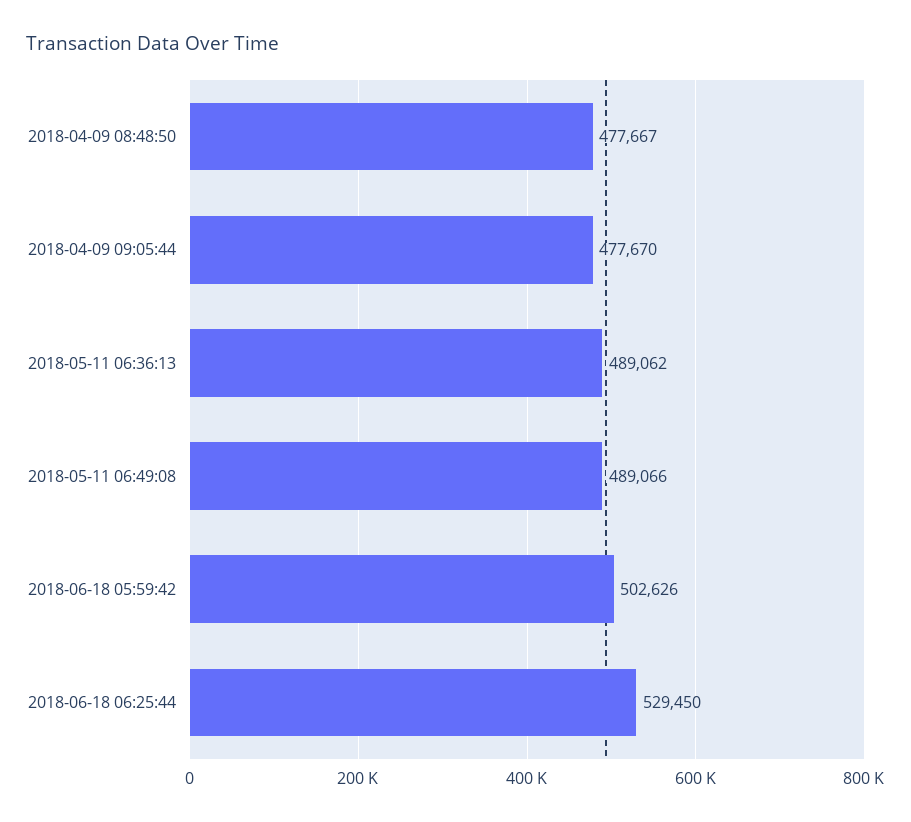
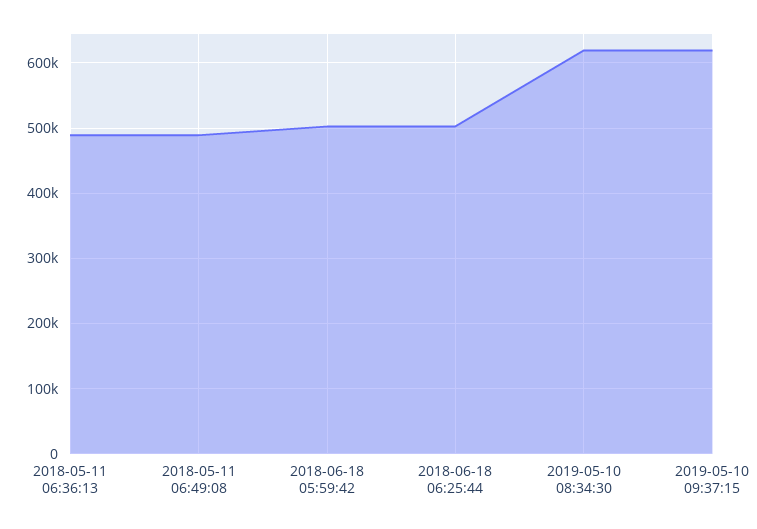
2018-04-09 08:48:50: 477667 -> none
2018-04-09 09:05:44: 477670 -> none
2018-06-18 06:25:44: 529450 -> 500000
2019-05-10 08:34:30: none -> 620000
2019-05-10 09:37:15: none -> 620000

